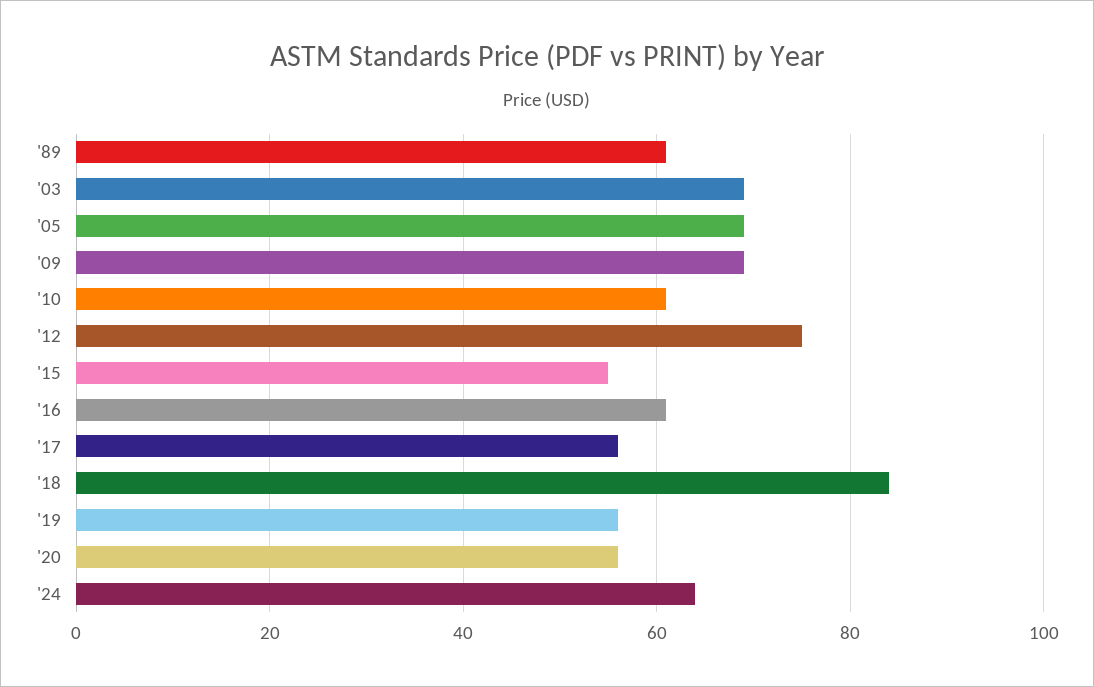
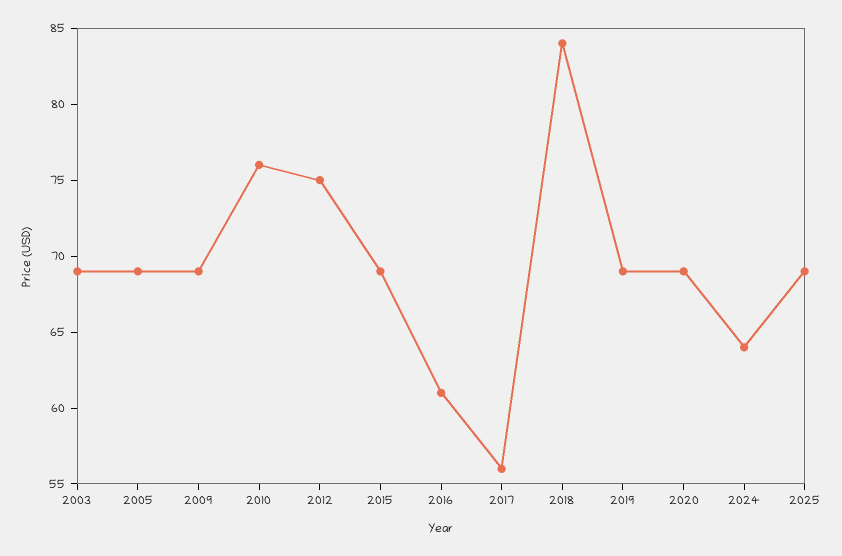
'89: 60 -> none
'10: 60 -> 76
'15: 55 -> 69
'19: 55 -> 69
'20: 55 -> 69
2025: none -> 69

